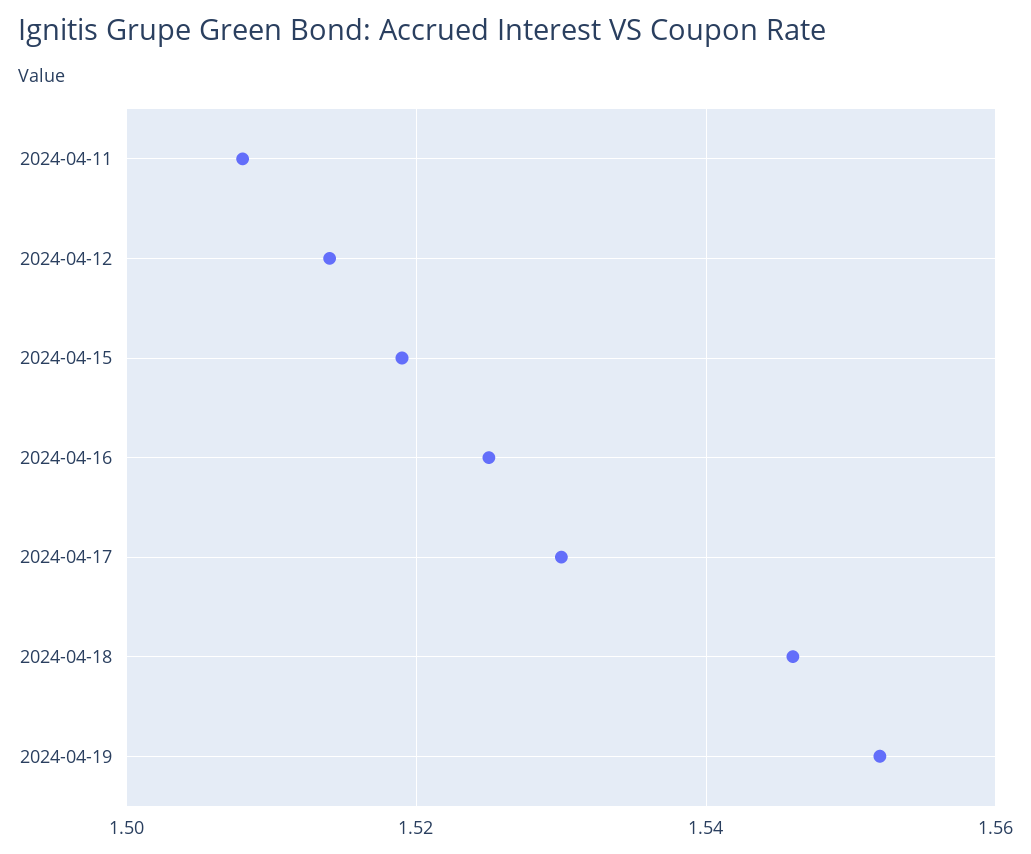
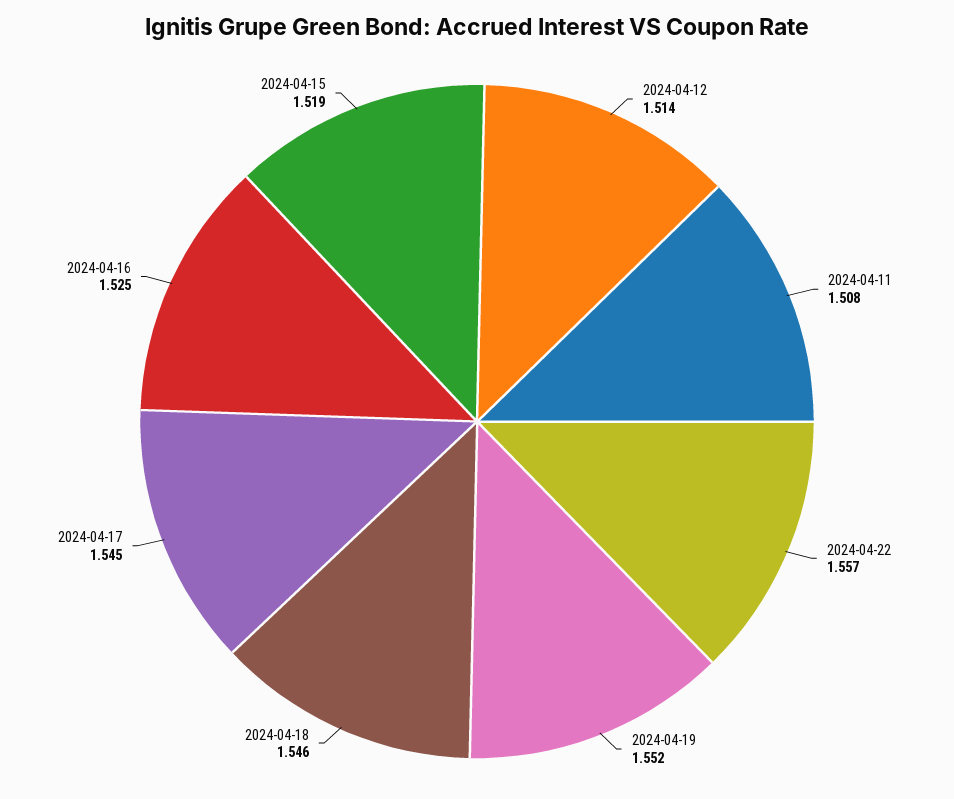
2024-04-17: 1.53 -> 1.545
2024-04-22: none -> 1.557

